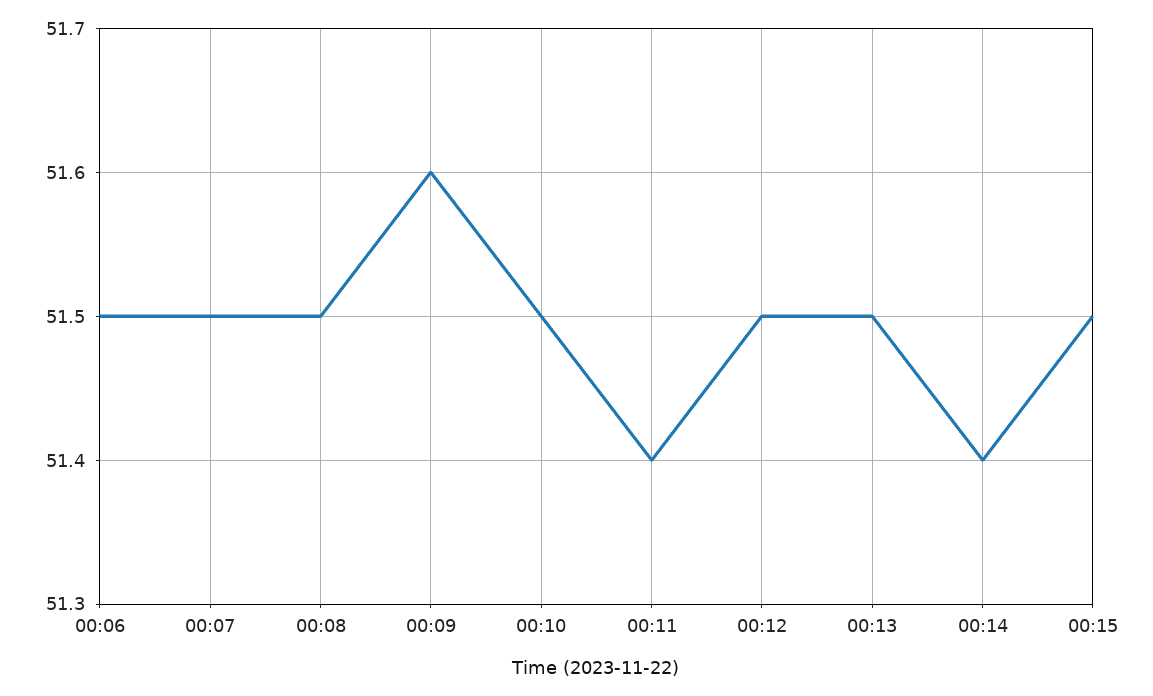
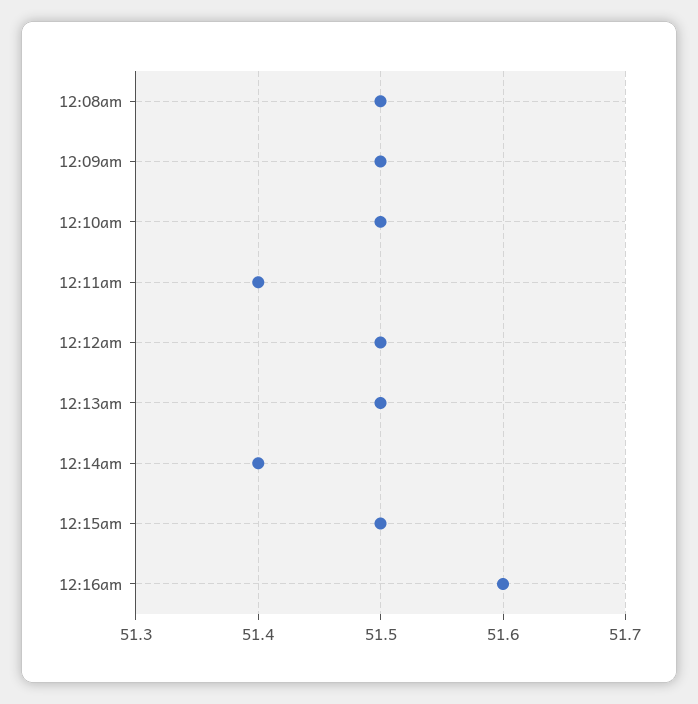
00:06: 51.5 -> none
00:07: 51.5 -> none
00:09: 51.6 -> 51.5
12:16am: none -> 51.6

